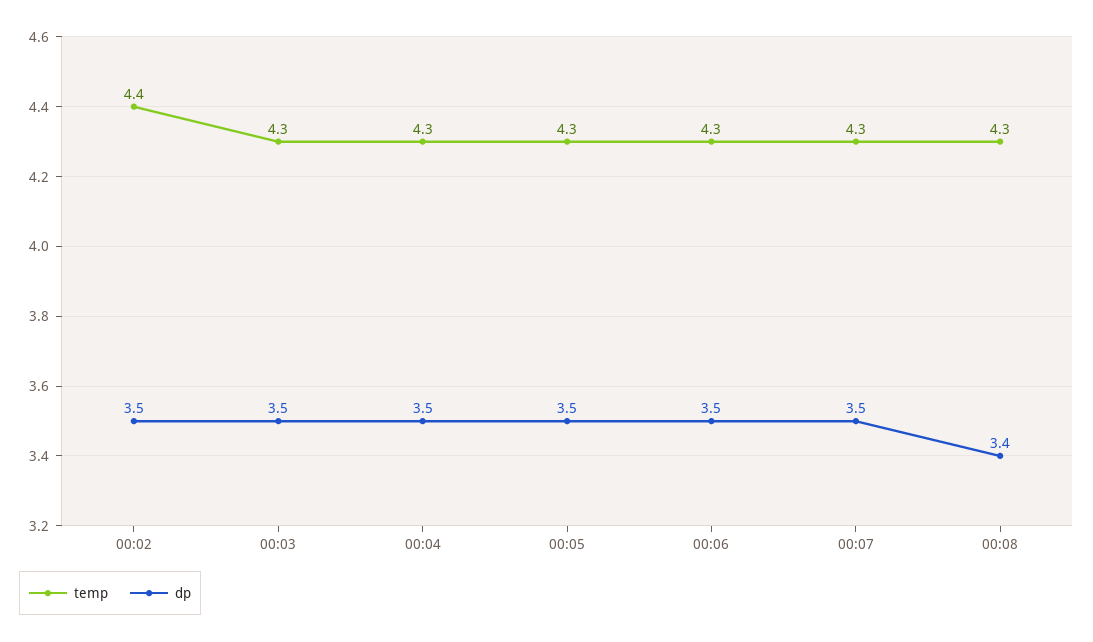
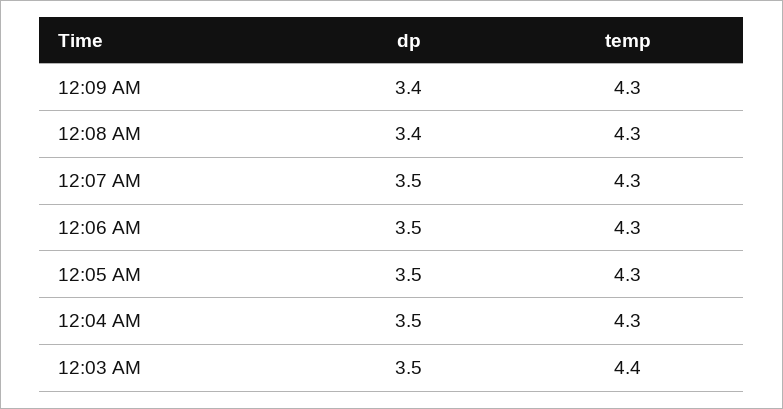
temp, 00:02: 4.4 -> none
dp, 00:02: 3.5 -> none
temp, 00:03: 4.3 -> 4.4
dp, 12:09 AM: none -> 3.4
temp, 12:09 AM: none -> 4.3

